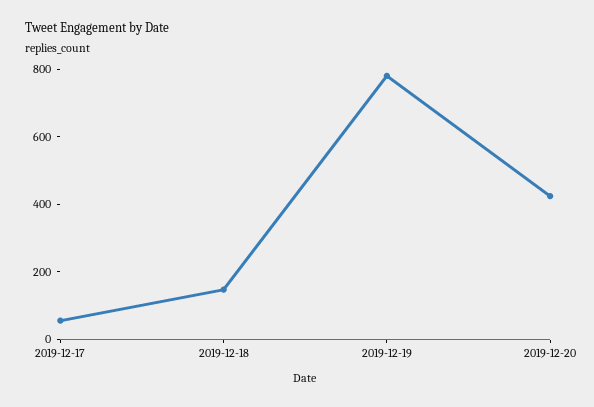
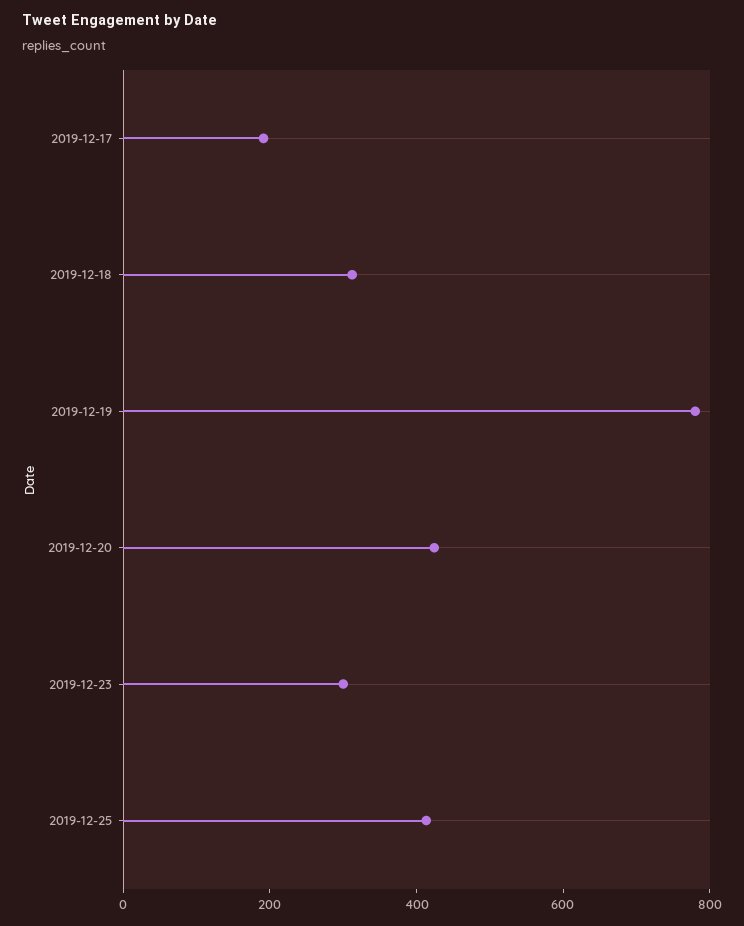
2019-12-17: 50 -> 200
2019-12-18: 150 -> 300
2019-12-23: none -> 300
2019-12-25: none -> 400

